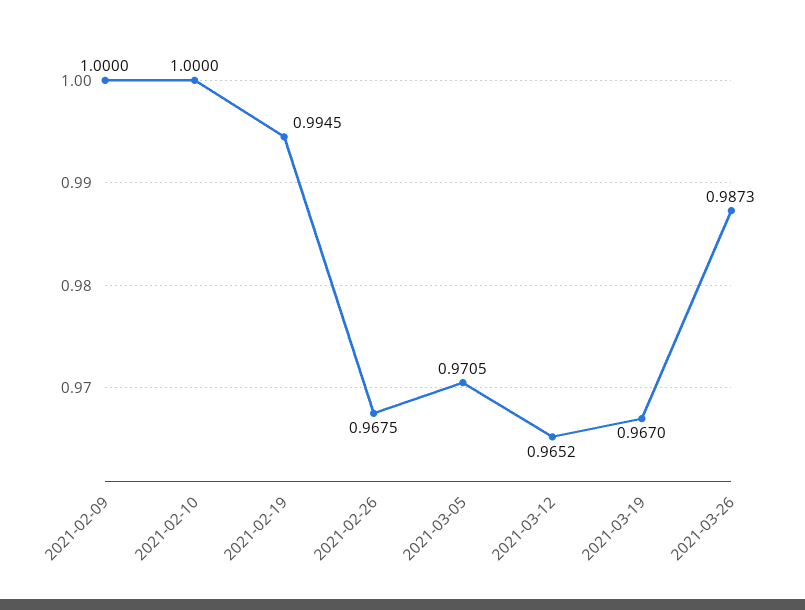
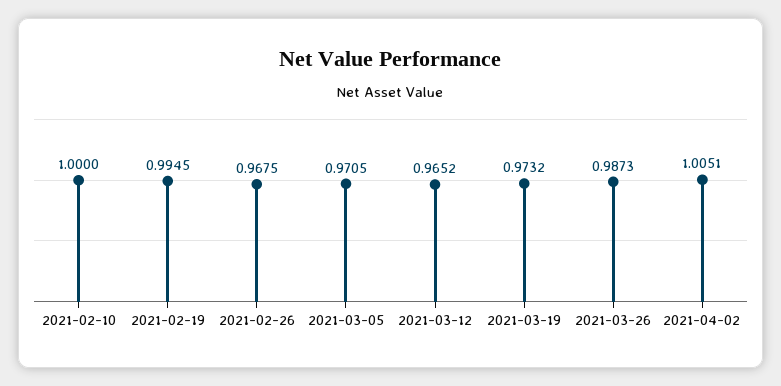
2021-02-09: 1 -> none
2021-03-19: 0.967 -> 0.9732
2021-04-02: none -> 1.0051

